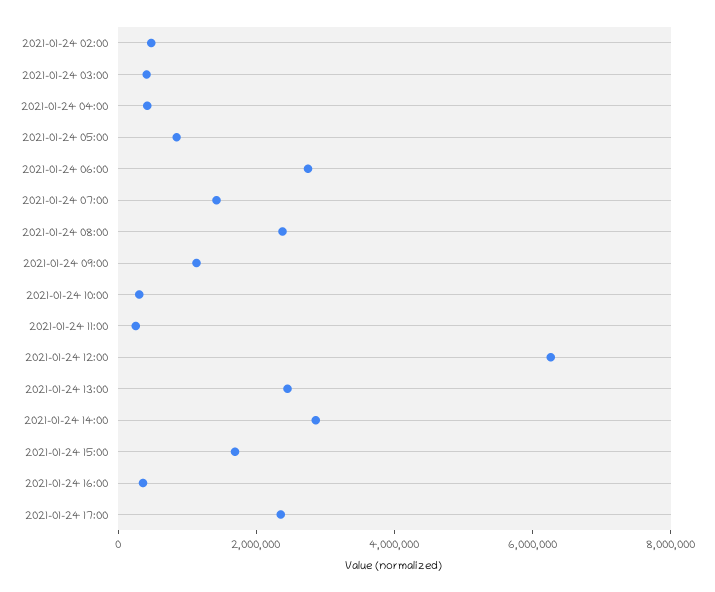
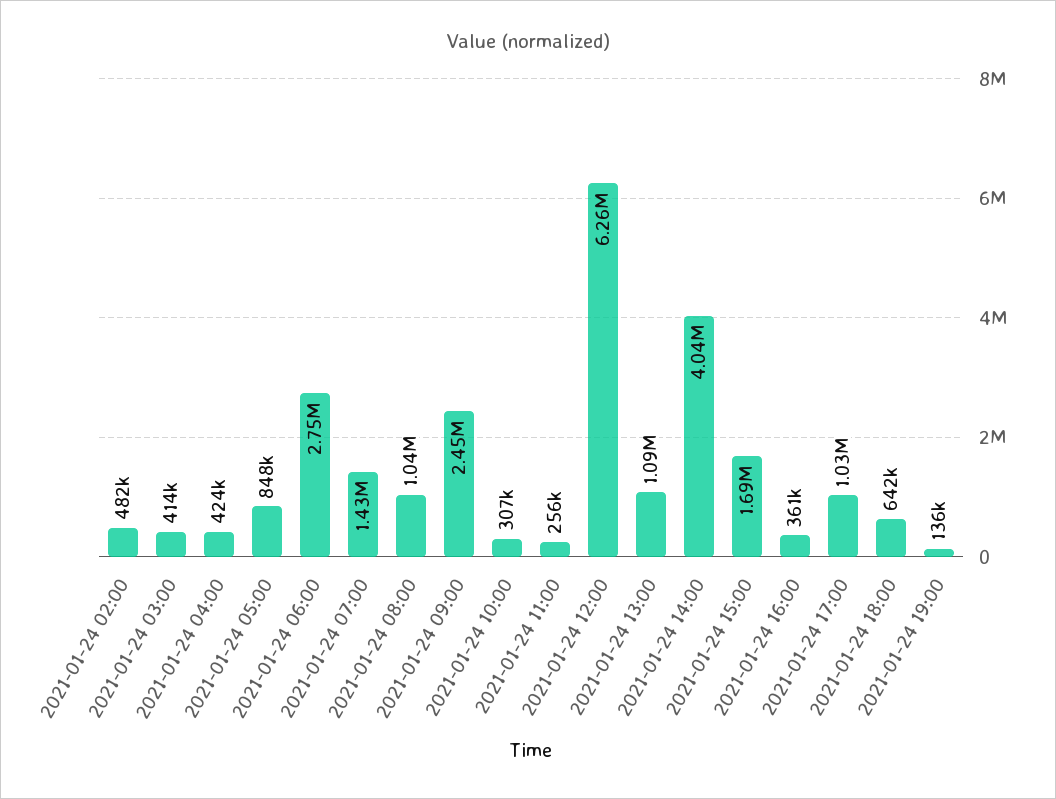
2021-01-24 08:00: 2500000 -> 1040000
2021-01-24 09:00: 1000000 -> 2450000
2021-01-24 13:00: 2500000 -> 1090000
2021-01-24 14:00: 3000000 -> 4040000
2021-01-24 17:00: 2500000 -> 1030000
2021-01-24 18:00: none -> 642000
2021-01-24 19:00: none -> 136000

